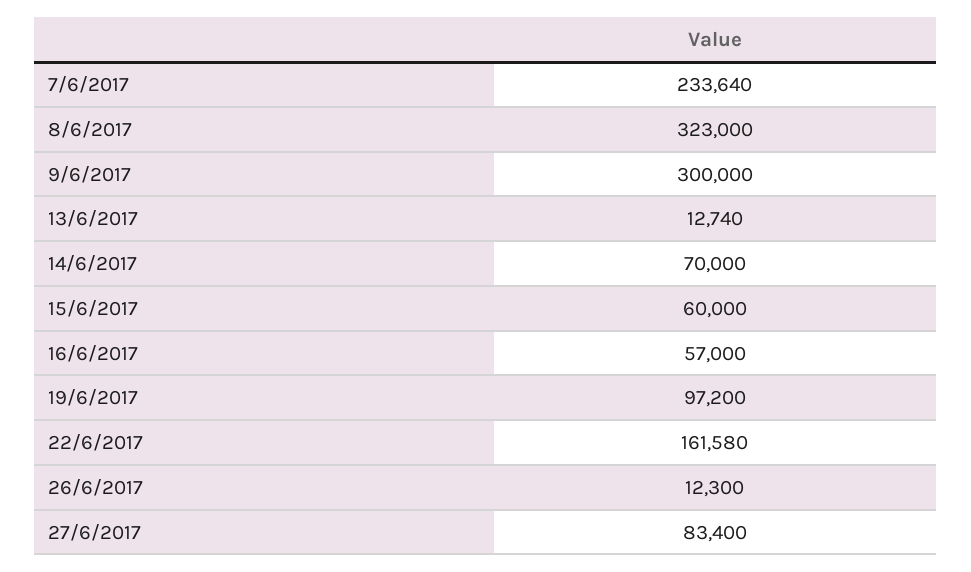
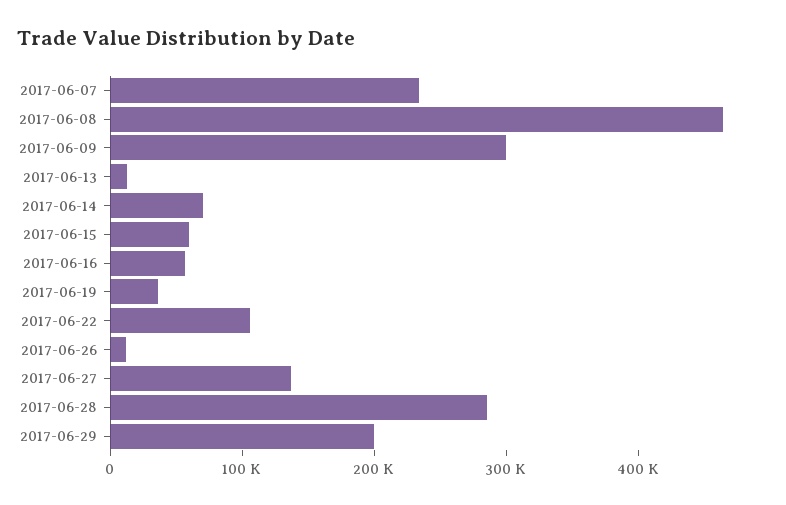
8/6/2017: 323000 -> 460000
19/6/2017: 97200 -> 40000
22/6/2017: 161580 -> 100000
27/6/2017: 83400 -> 140000
2017-06-28: none -> 280000
2017-06-29: none -> 200000

